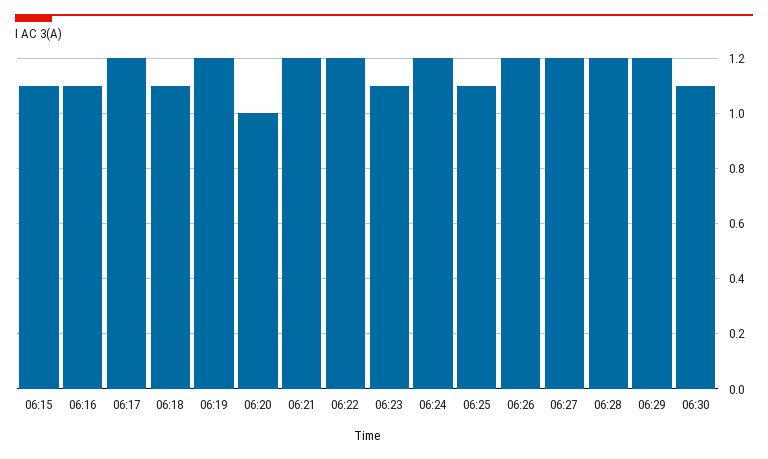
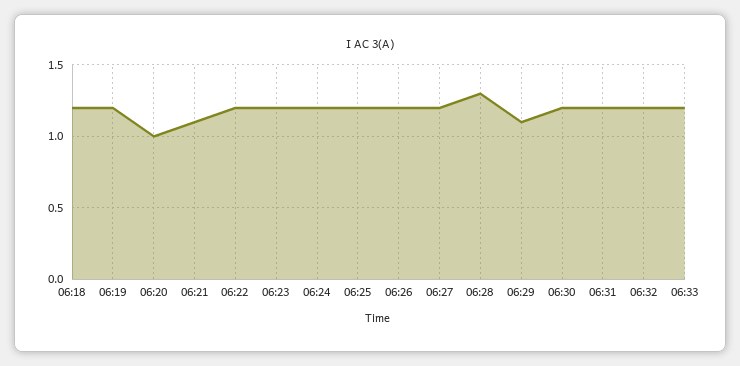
06:15: 1.1 -> none
06:16: 1.1 -> none
06:17: 1.2 -> none
06:18: 1.1 -> 1.2
06:21: 1.2 -> 1.1
06:23: 1.1 -> 1.2
06:25: 1.1 -> 1.2
06:28: 1.2 -> 1.3
06:29: 1.2 -> 1.1
06:30: 1.1 -> 1.2
06:31: none -> 1.2
06:32: none -> 1.2
06:33: none -> 1.2

